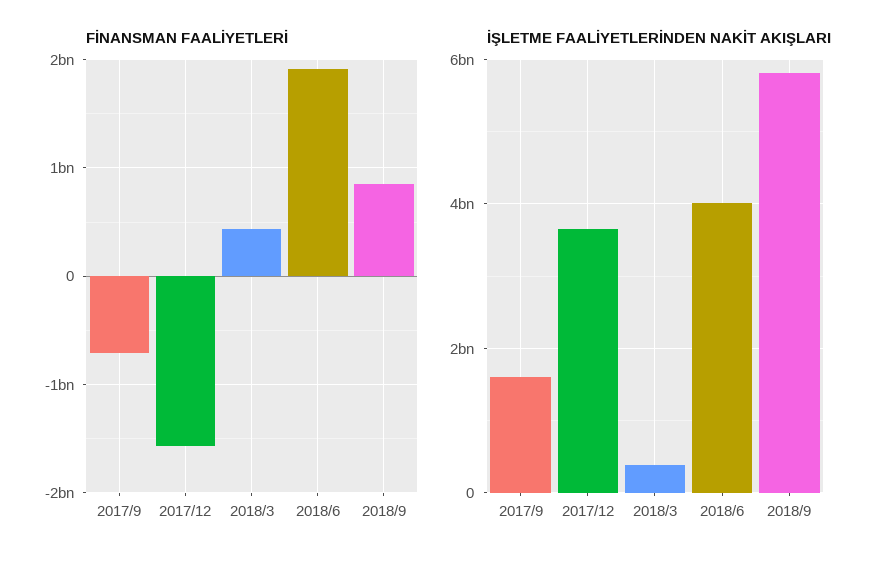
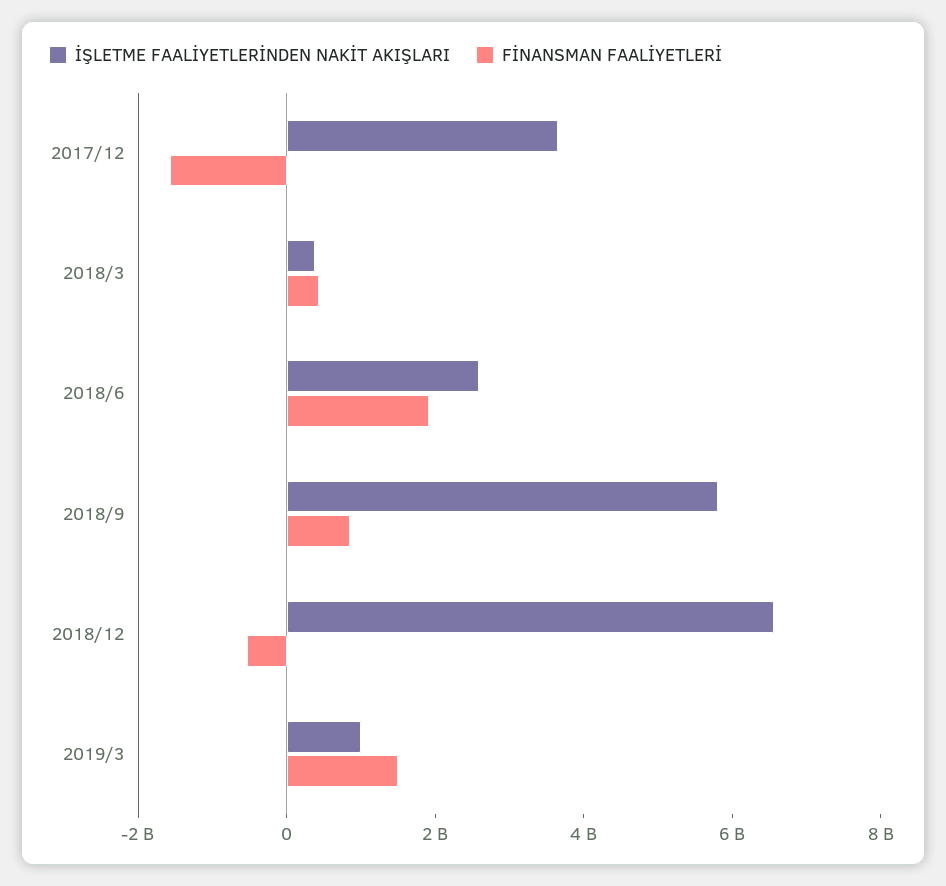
FİNANSMAN FAALİYETLERİ, 2017/9: -700000000 -> none
İŞLETME FAALİYETLERİNDEN NAKİT AKIŞLARI, 2017/9: 1600000000 -> none
İŞLETME FAALİYETLERİNDEN NAKİT AKIŞLARI, 2018/6: 4000000000 -> 2500000000
İŞLETME FAALİYETLERİNDEN NAKİT AKIŞLARI, 2018/12: none -> 6500000000
FİNANSMAN FAALİYETLERİ, 2018/12: none -> -500000000
İŞLETME FAALİYETLERİNDEN NAKİT AKIŞLARI, 2019/3: none -> 1000000000
FİNANSMAN FAALİYETLERİ, 2019/3: none -> 1500000000

